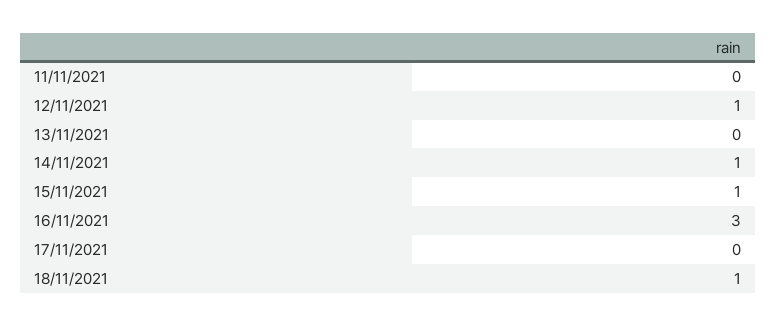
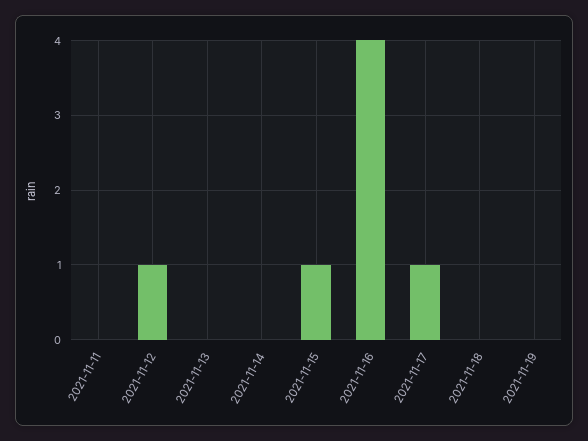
14/11/2021: 1 -> 0
16/11/2021: 3 -> 4
17/11/2021: 0 -> 1
18/11/2021: 1 -> 0
2021-11-19: none -> 0

